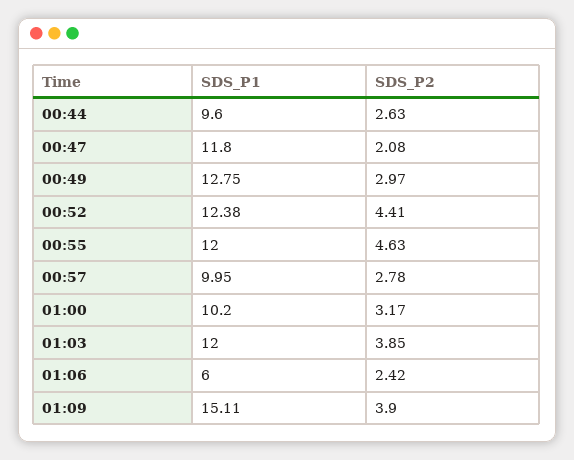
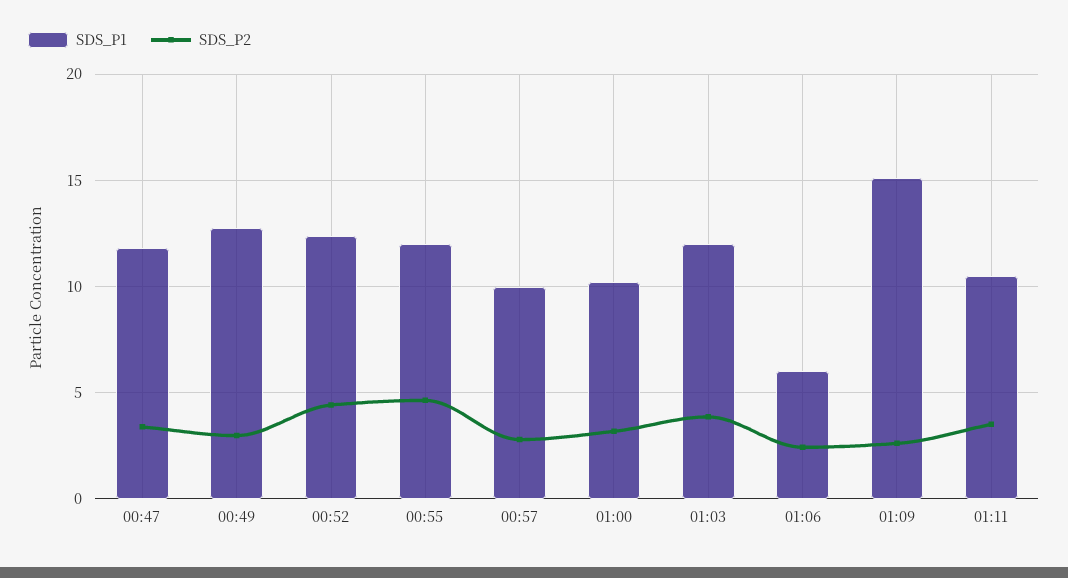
SDS_P1, 00:44: 9.6 -> none
SDS_P2, 00:44: 2.63 -> none
SDS_P2, 00:47: 2.08 -> 3.5
SDS_P2, 01:09: 3.9 -> 2.5
SDS_P1, 01:11: none -> 10.5
SDS_P2, 01:11: none -> 3.5

